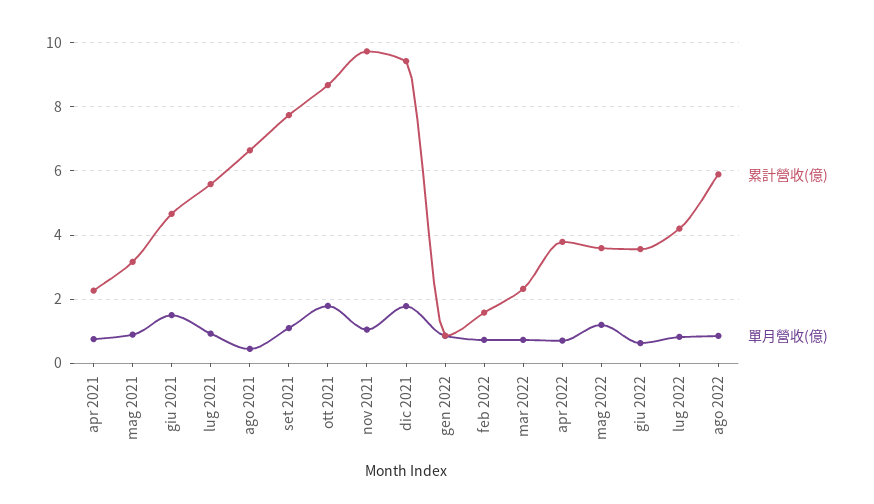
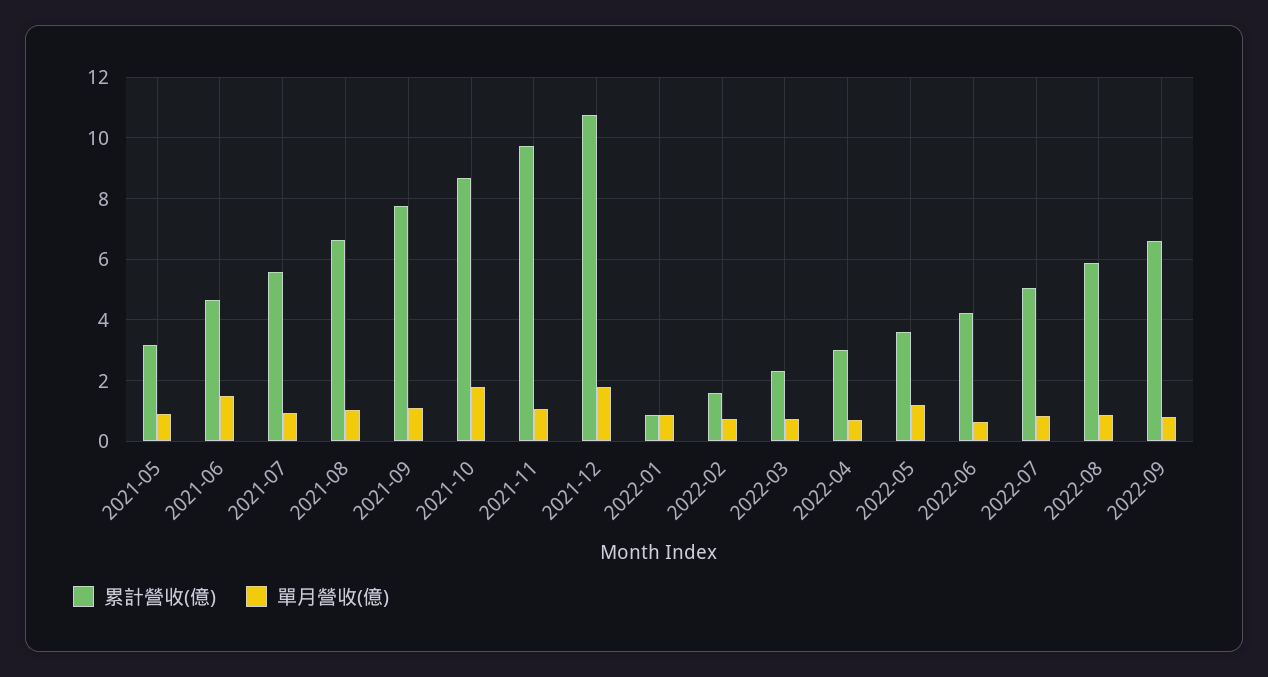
累計營收(億), apr 2021: 2.2 -> none
單月營收(億), apr 2021: 0.8 -> none
單月營收(億), ago 2021: 0.4 -> 1
累計營收(億), dic 2021: 9.4 -> 10.8
累計營收(億), apr 2022: 3.8 -> 3
累計營收(億), giu 2022: 3.6 -> 4.2
累計營收(億), lug 2022: 4.2 -> 5
累計營收(億), 2022-09: none -> 6.6
單月營收(億), 2022-09: none -> 0.8

